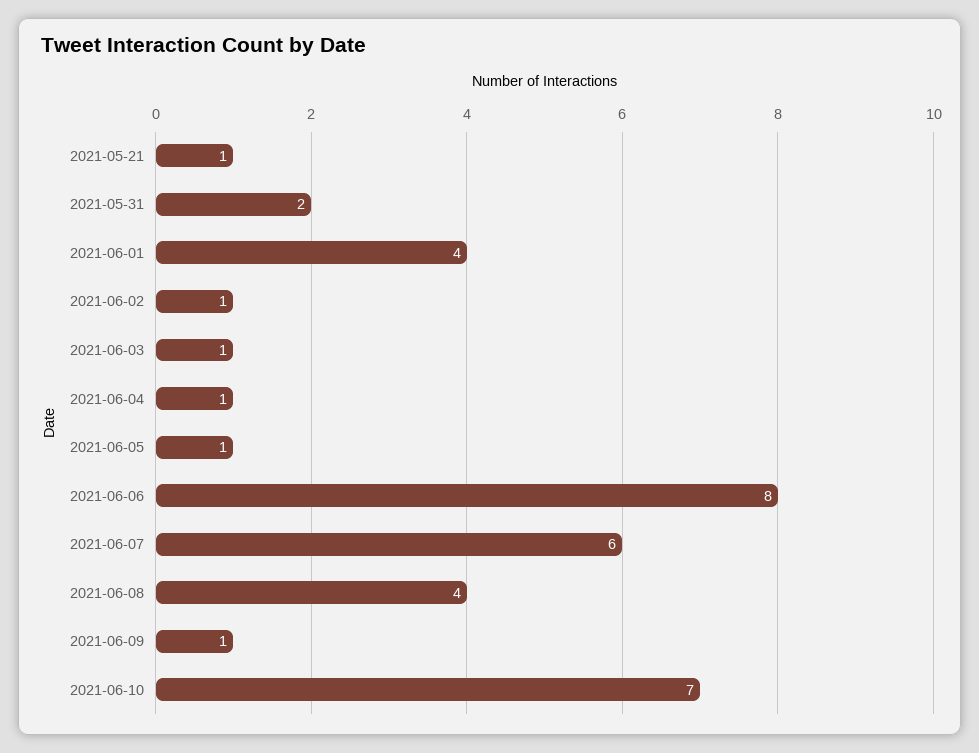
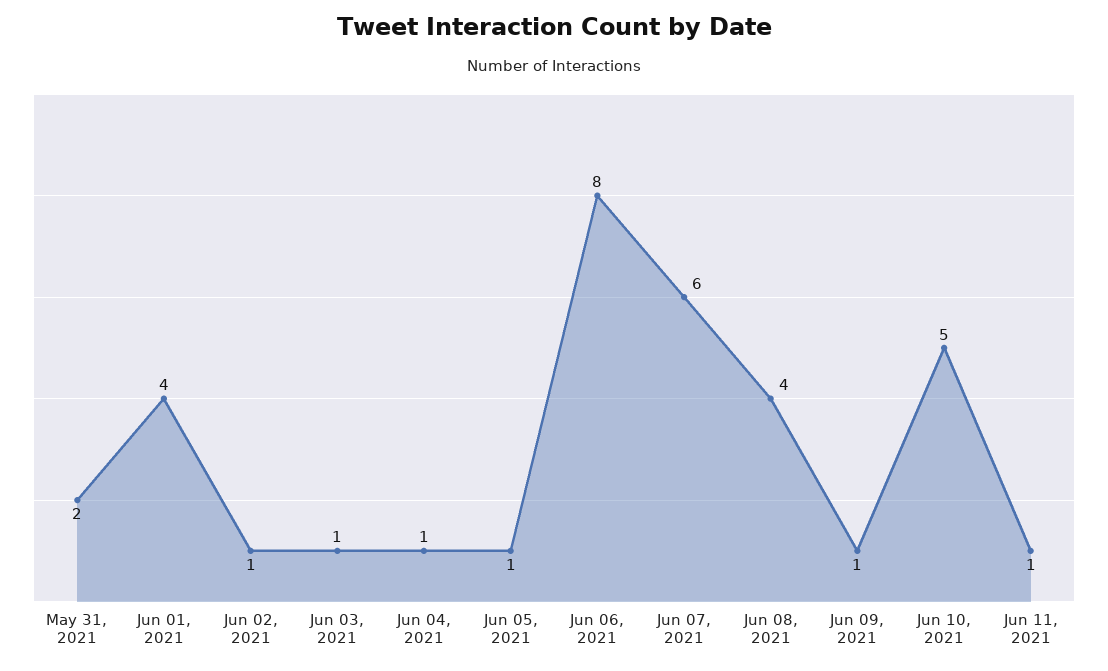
2021-05-21: 1 -> none
2021-06-10: 7 -> 5
Jun 11, 2021: none -> 1

